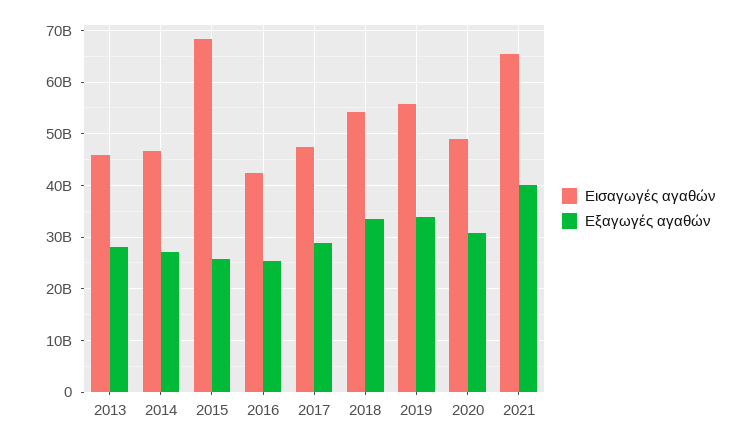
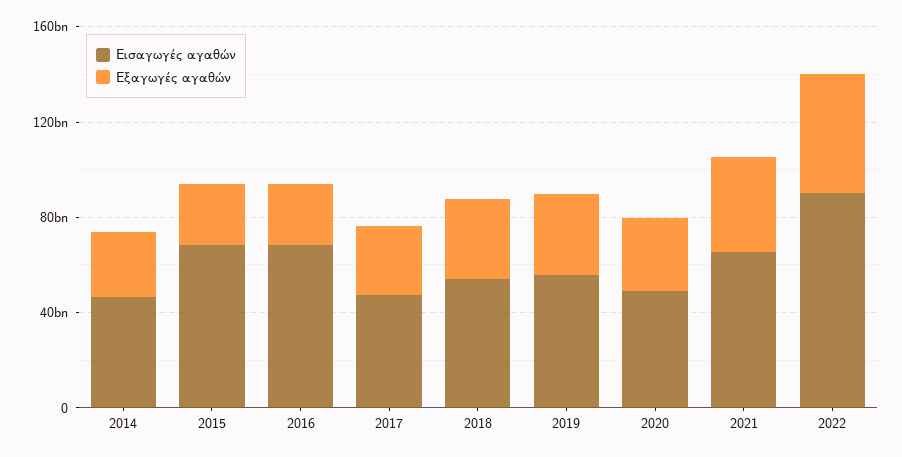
Εισαγωγές αγαθών, 2013: 46000000000 -> none
Εξαγωγές αγαθών, 2013: 28000000000 -> none
Εισαγωγές αγαθών, 2016: 42000000000 -> 70000000000
Εισαγωγές αγαθών, 2022: none -> 90000000000
Εξαγωγές αγαθών, 2022: none -> 50000000000

